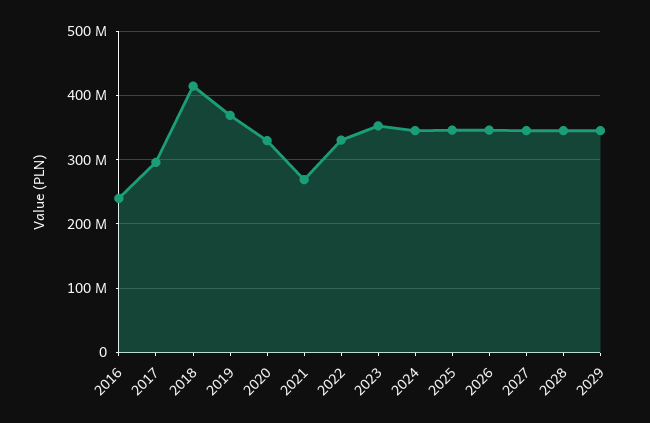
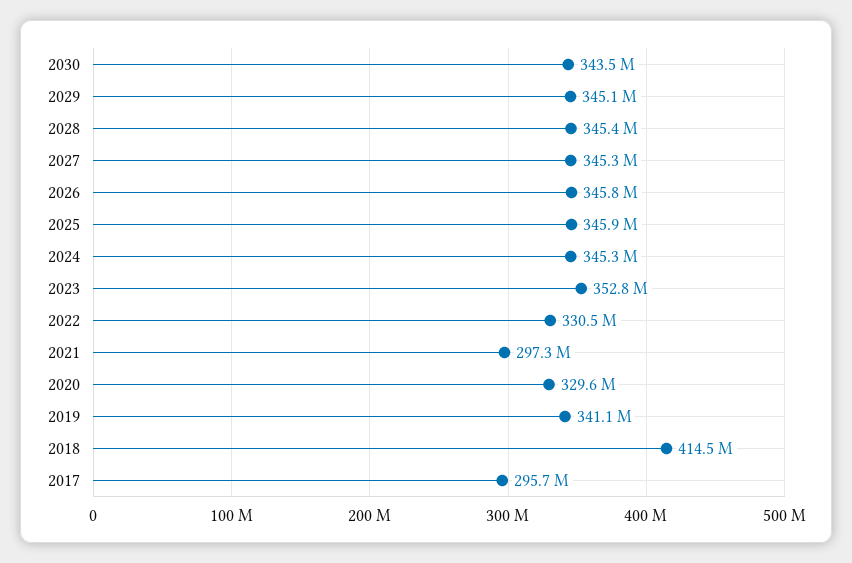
2016: 240000000 -> none
2019: 370000000 -> 341100000
2021: 270000000 -> 297300000
2030: none -> 343500000

